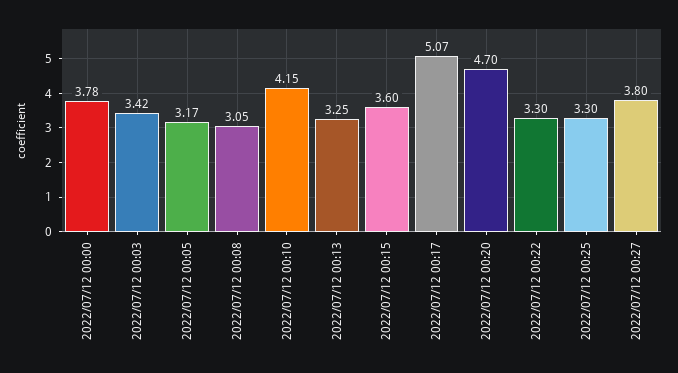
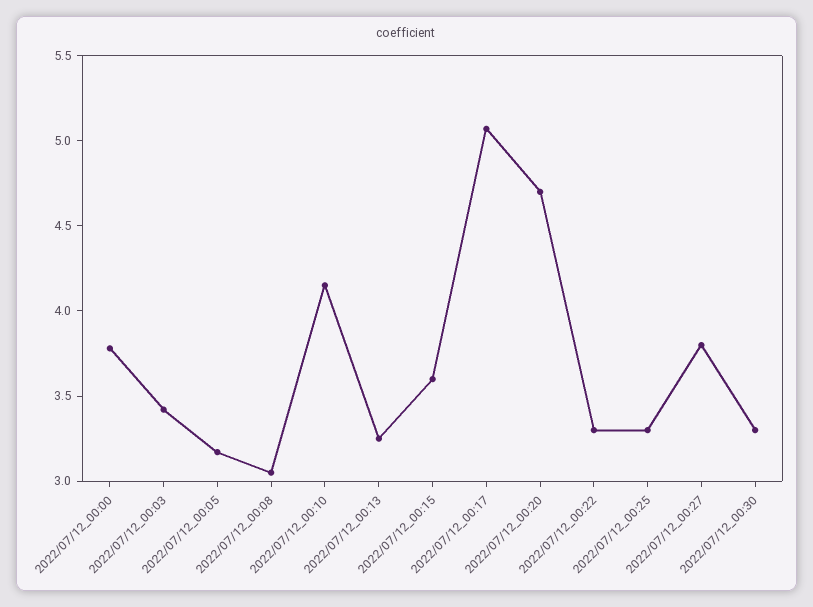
2022/07/12_00:30: none -> 3.3

